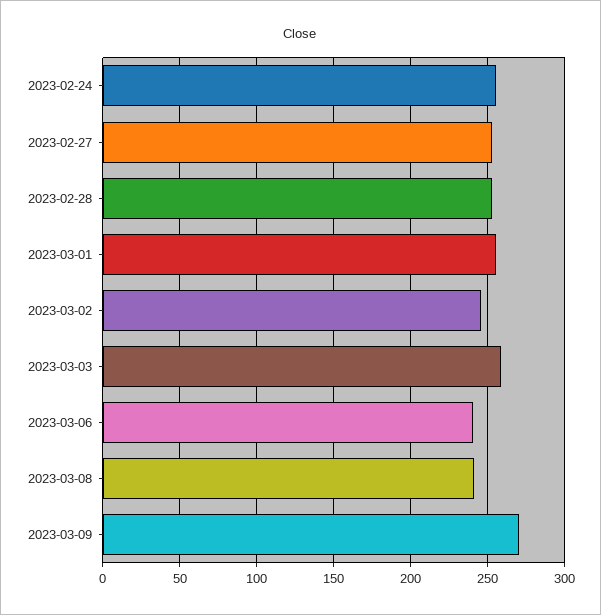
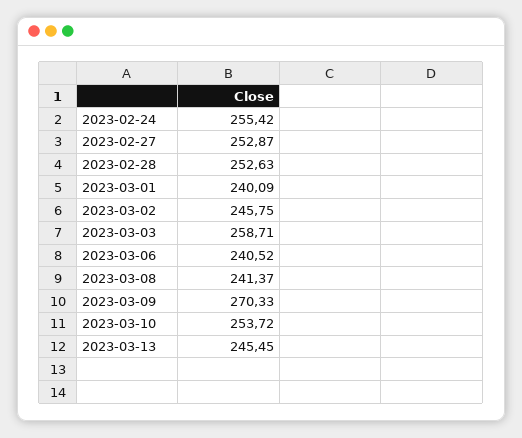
2023-03-01: 255 -> 240.09
2023-03-10: none -> 253.72
2023-03-13: none -> 245.45

